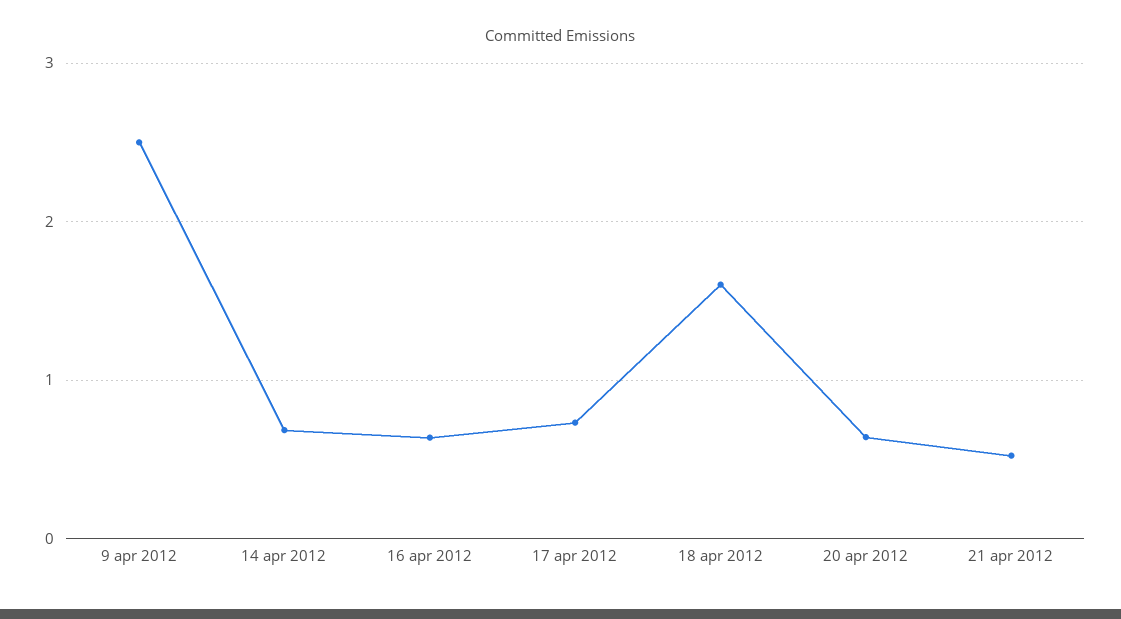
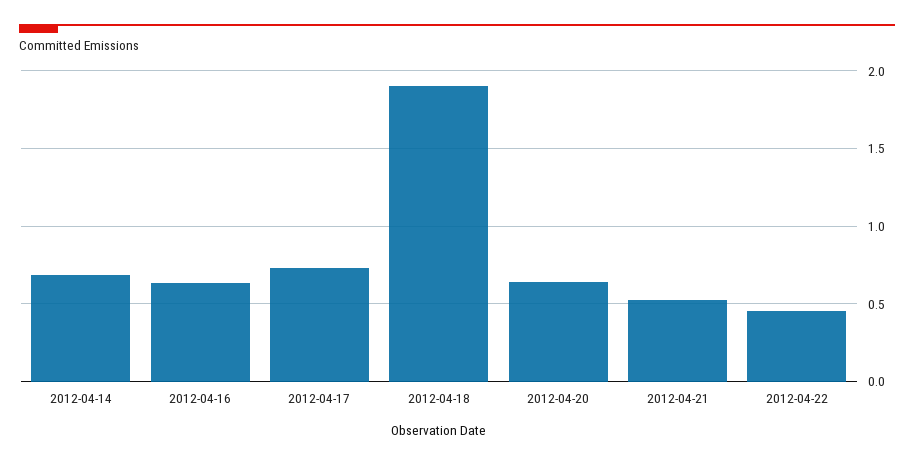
9 apr 2012: 2.5 -> none
18 apr 2012: 1.6 -> 1.9
2012-04-22: none -> 0.45

